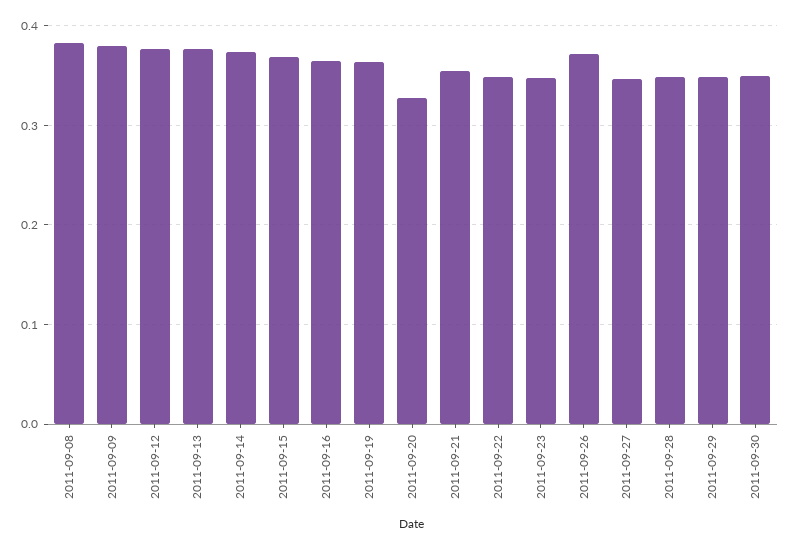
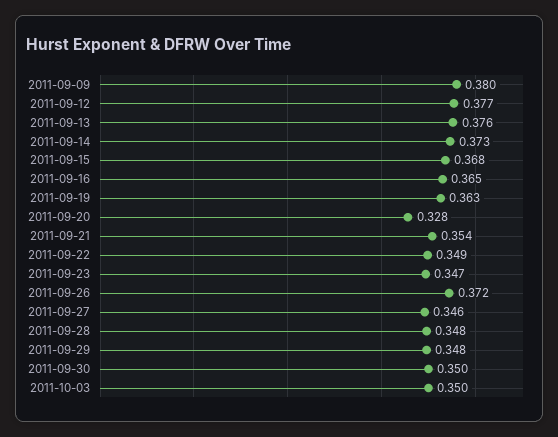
2011-09-08: 0.38 -> none
2011-10-03: none -> 0.35

